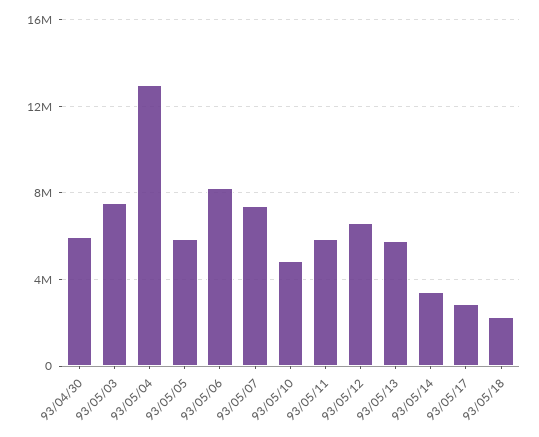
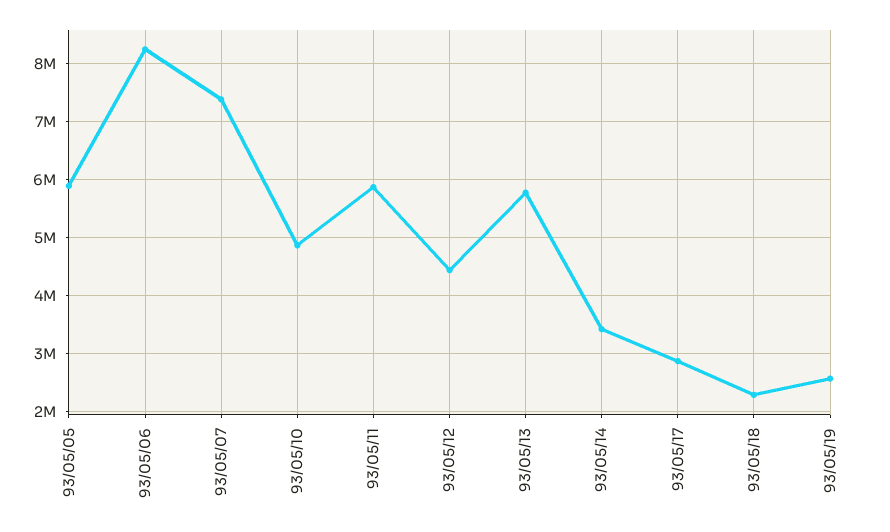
93/04/30: 6000000 -> none
93/05/03: 7500000 -> none
93/05/04: 13000000 -> none
93/05/12: 6500000 -> 4400000
93/05/19: none -> 2600000

